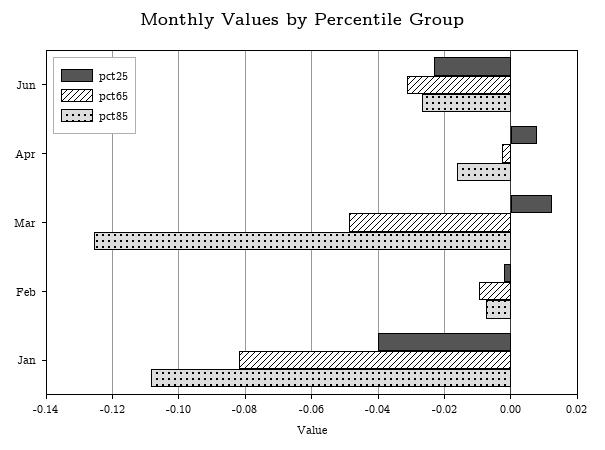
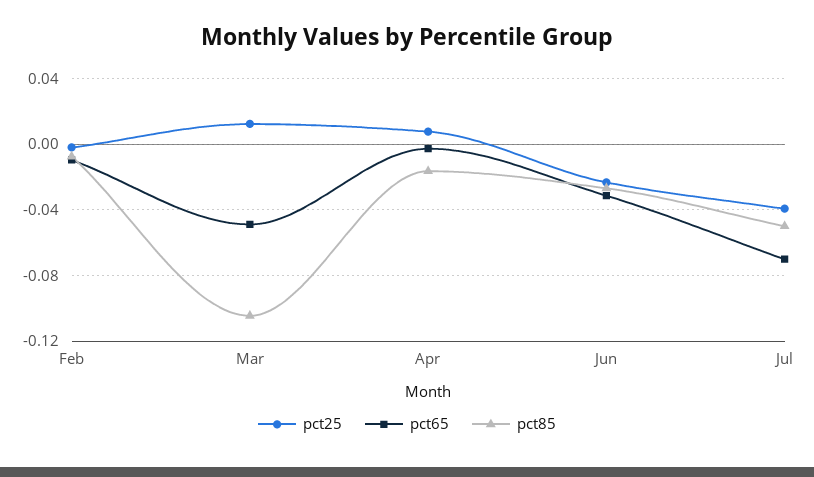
pct85, Mar: -0.126 -> -0.105
pct25, Jan: -0.04 -> none
pct65, Jan: -0.082 -> none
pct85, Jan: -0.108 -> none
pct25, Jul: none -> -0.04
pct65, Jul: none -> -0.07
pct85, Jul: none -> -0.05

